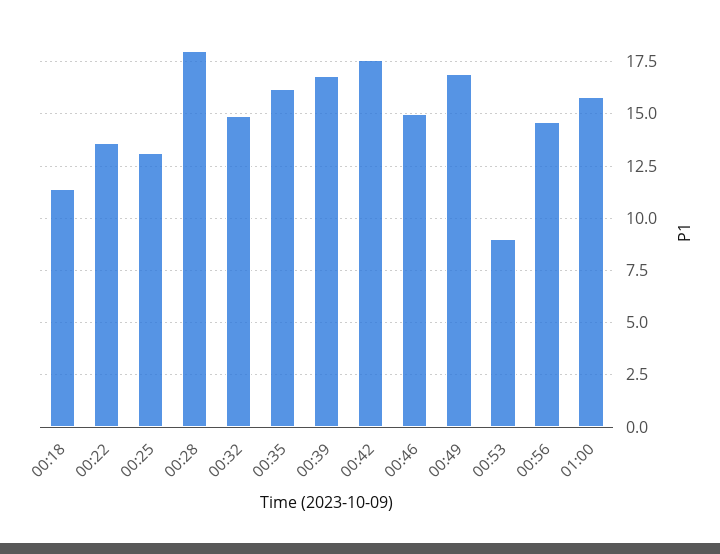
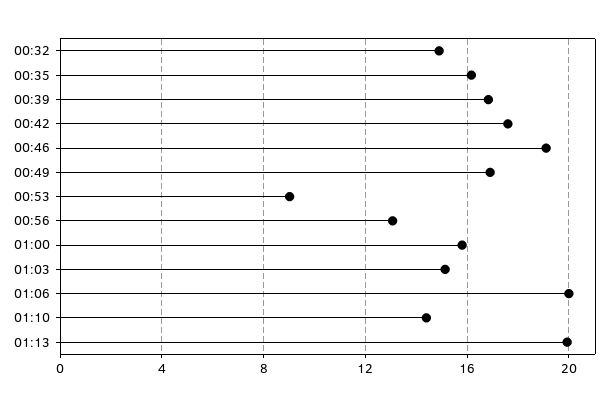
00:18: 11.5 -> none
00:22: 13.5 -> none
00:25: 13 -> none
00:28: 18 -> none
00:46: 15 -> 19
00:56: 14.5 -> 13
01:03: none -> 15
01:06: none -> 20
01:10: none -> 14.5
01:13: none -> 20

